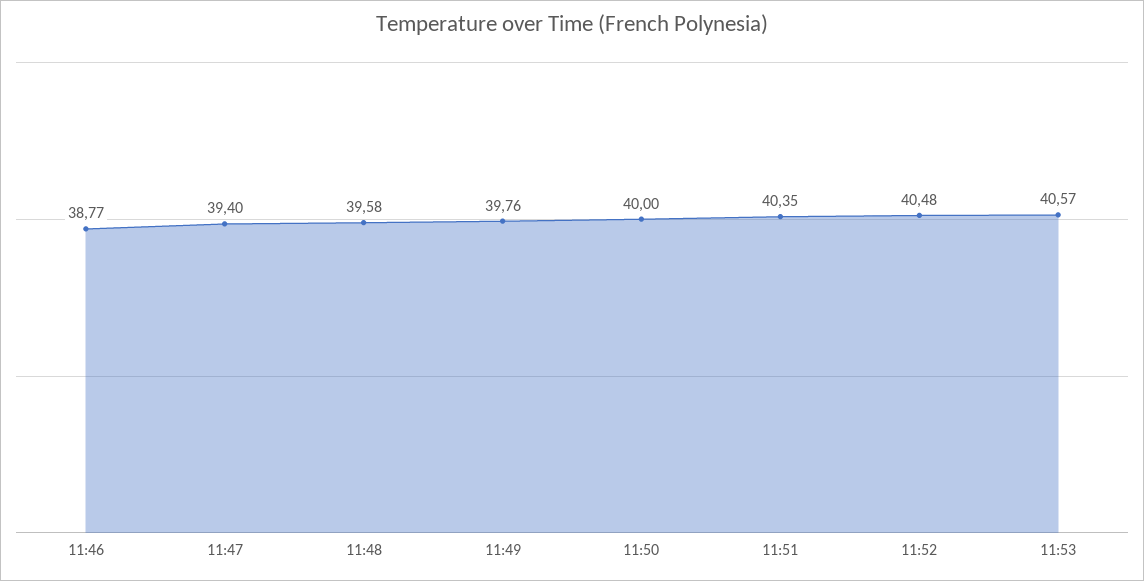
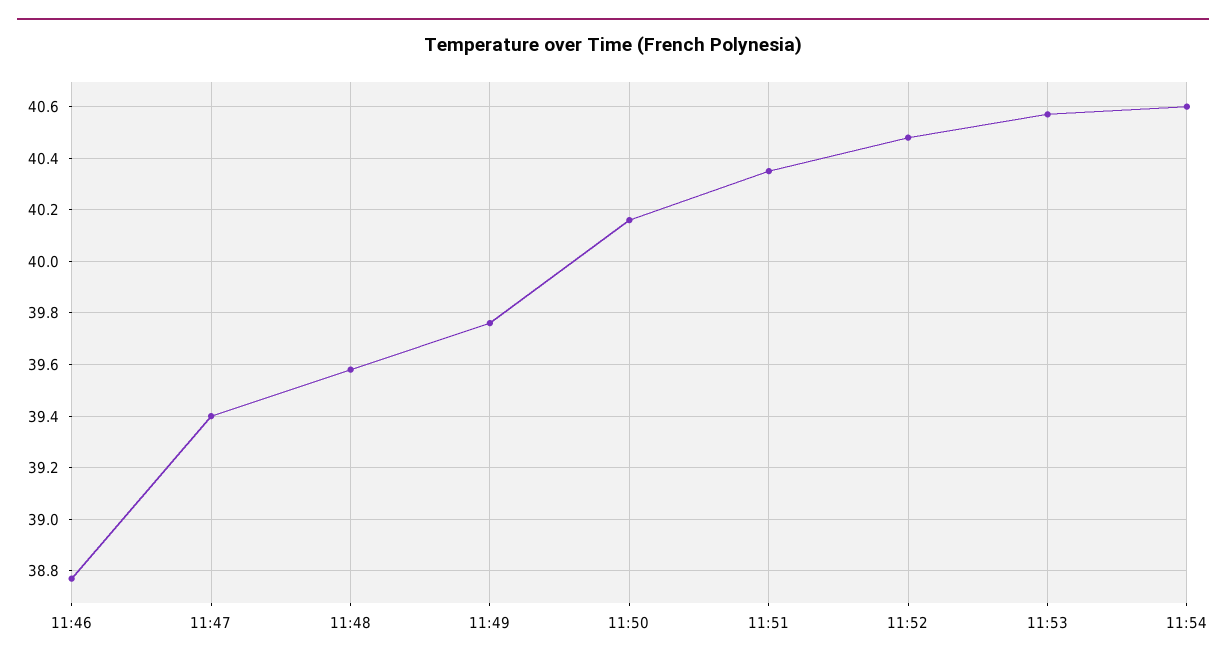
11:50: 40 -> 40.15
11:54: none -> 40.6

